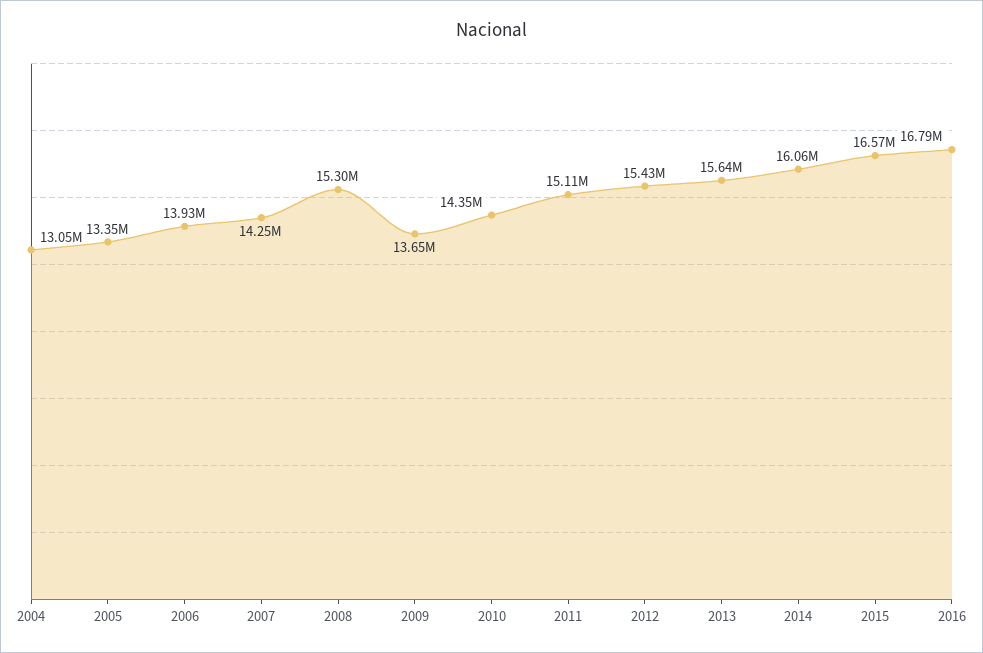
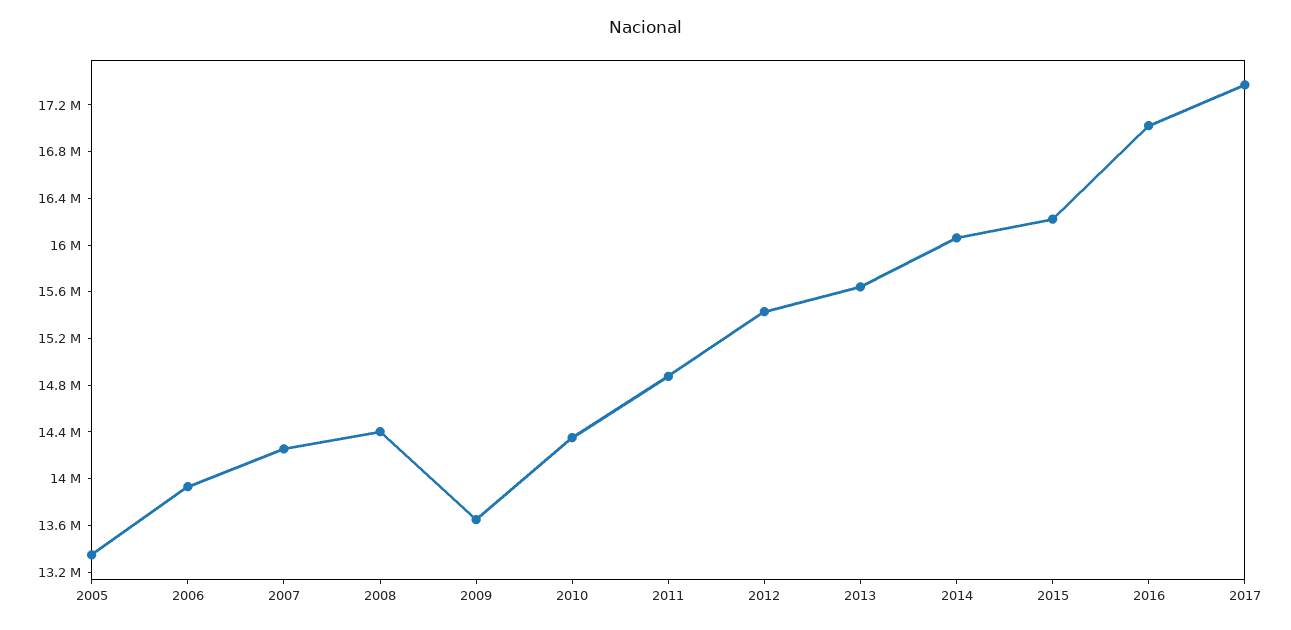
2004: 13050000 -> none
2008: 15300000 -> 14400000
2011: 15110000 -> 14900000
2015: 16570000 -> 16200000
2016: 16790000 -> 17000000
2017: none -> 17400000

